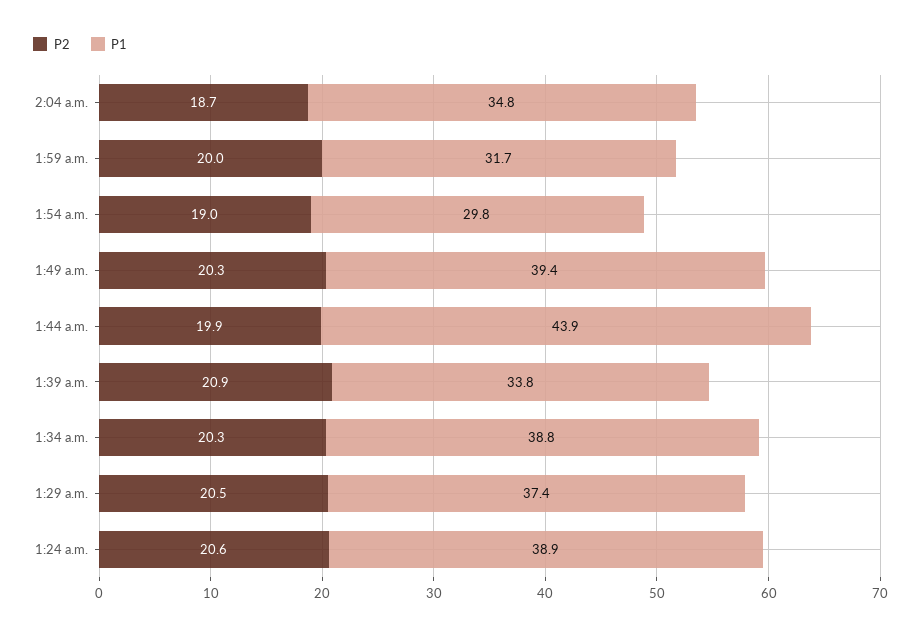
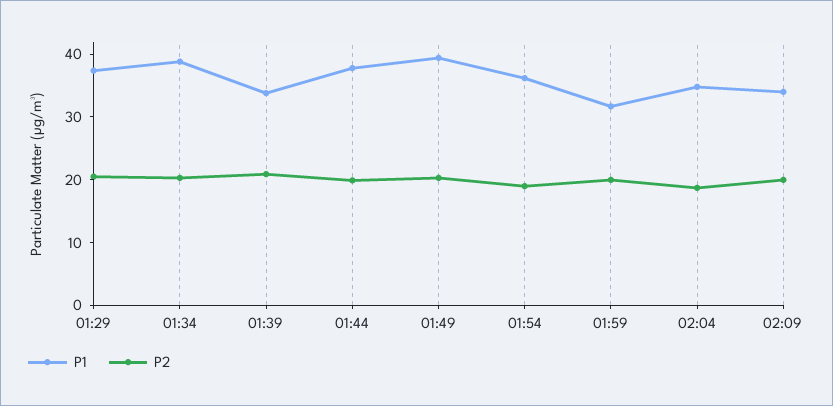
P1, 1:54 a.m.: 29.8 -> 36
P1, 1:44 a.m.: 43.9 -> 38
P2, 1:24 a.m.: 20.6 -> none
P1, 1:24 a.m.: 38.9 -> none
P1, 02:09: none -> 34
P2, 02:09: none -> 20

